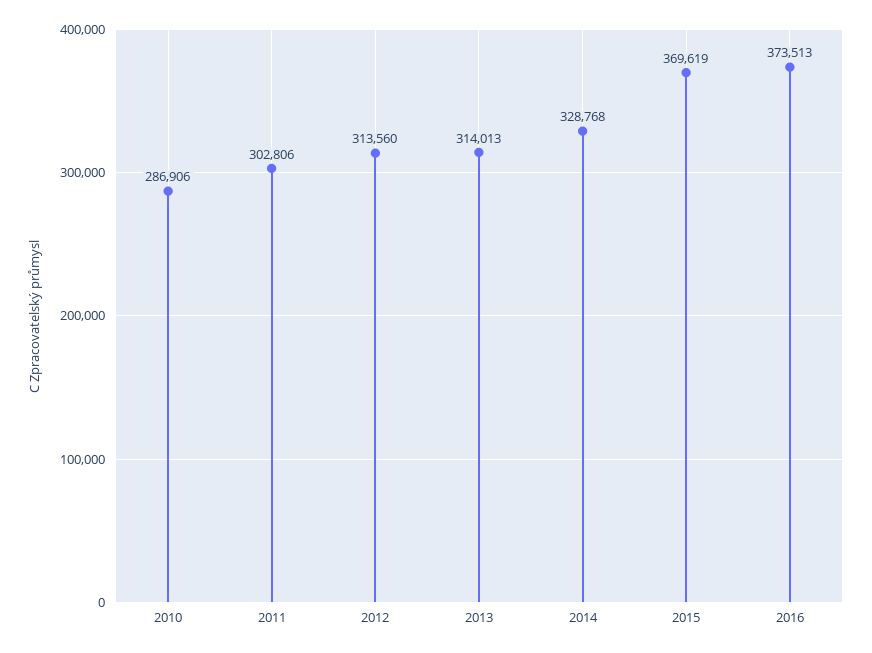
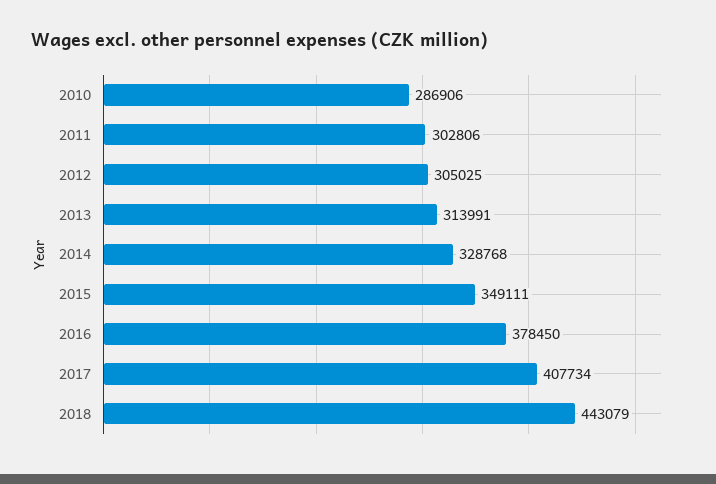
2012: 313560 -> 305025
2013: 314013 -> 313991
2015: 369619 -> 349111
2016: 373513 -> 378450
2017: none -> 407734
2018: none -> 443079

